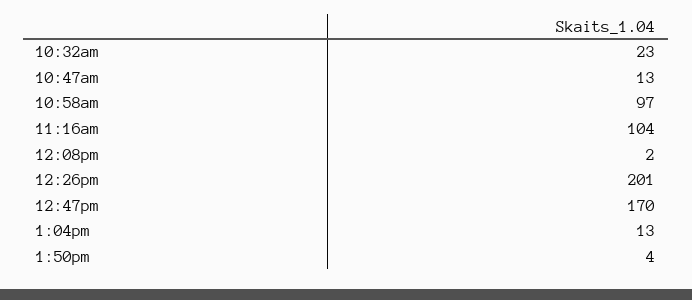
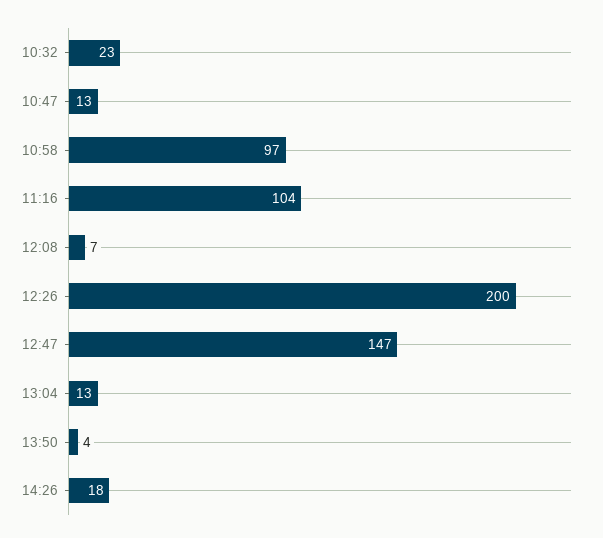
12:08pm: 2 -> 7
12:26pm: 201 -> 200
12:47pm: 170 -> 147
14:26: none -> 18

